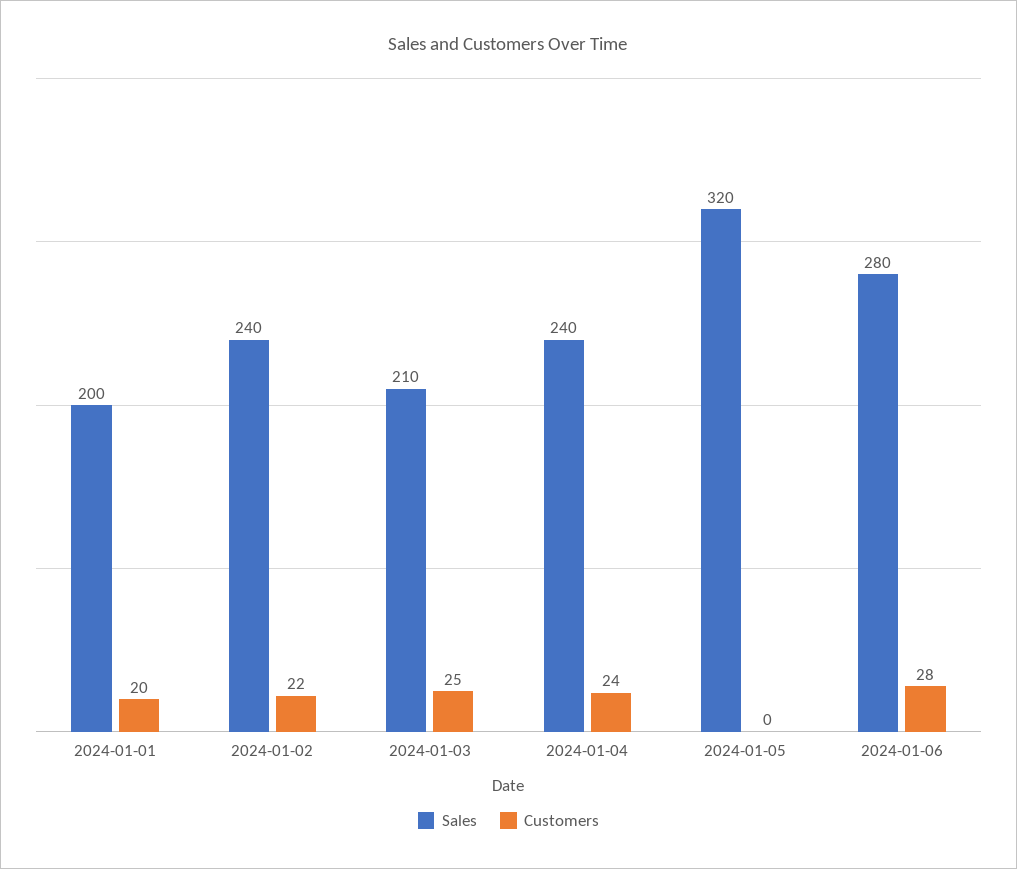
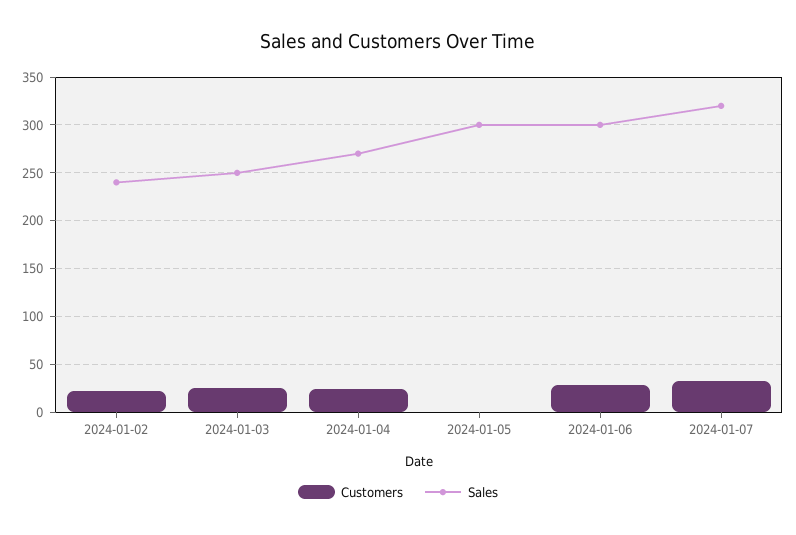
Sales, 2024-01-01: 200 -> none
Customers, 2024-01-01: 20 -> none
Sales, 2024-01-03: 210 -> 250
Sales, 2024-01-04: 240 -> 270
Sales, 2024-01-05: 320 -> 300
Sales, 2024-01-06: 280 -> 300
Customers, 2024-01-07: none -> 30
Sales, 2024-01-07: none -> 320

